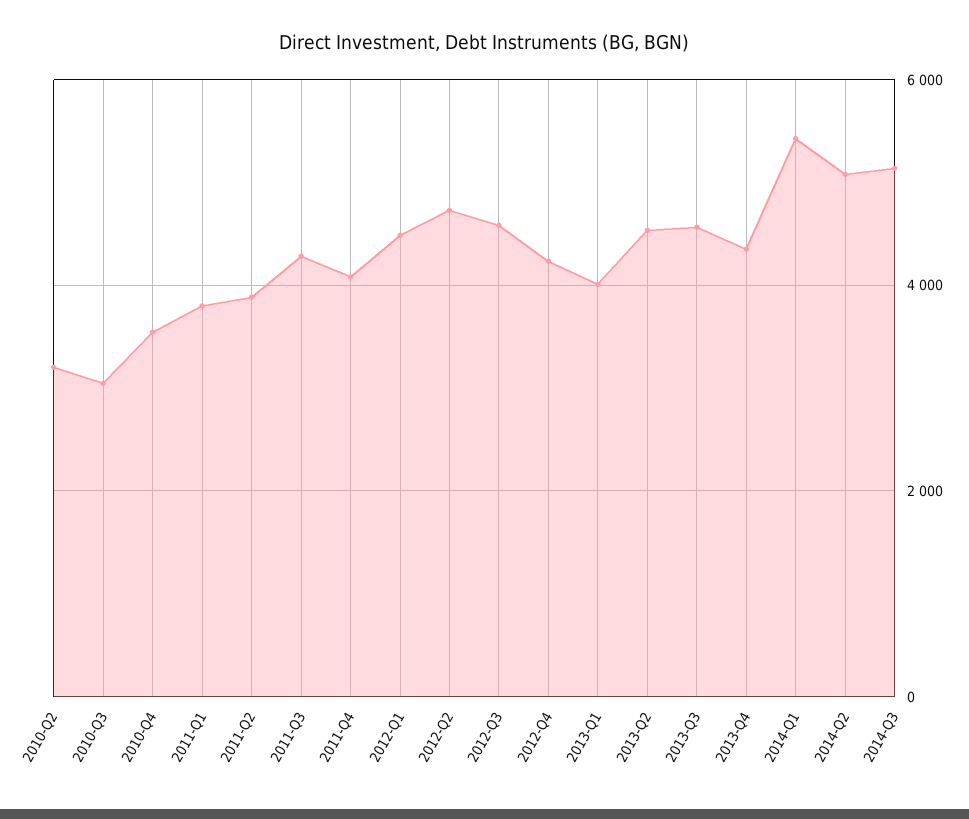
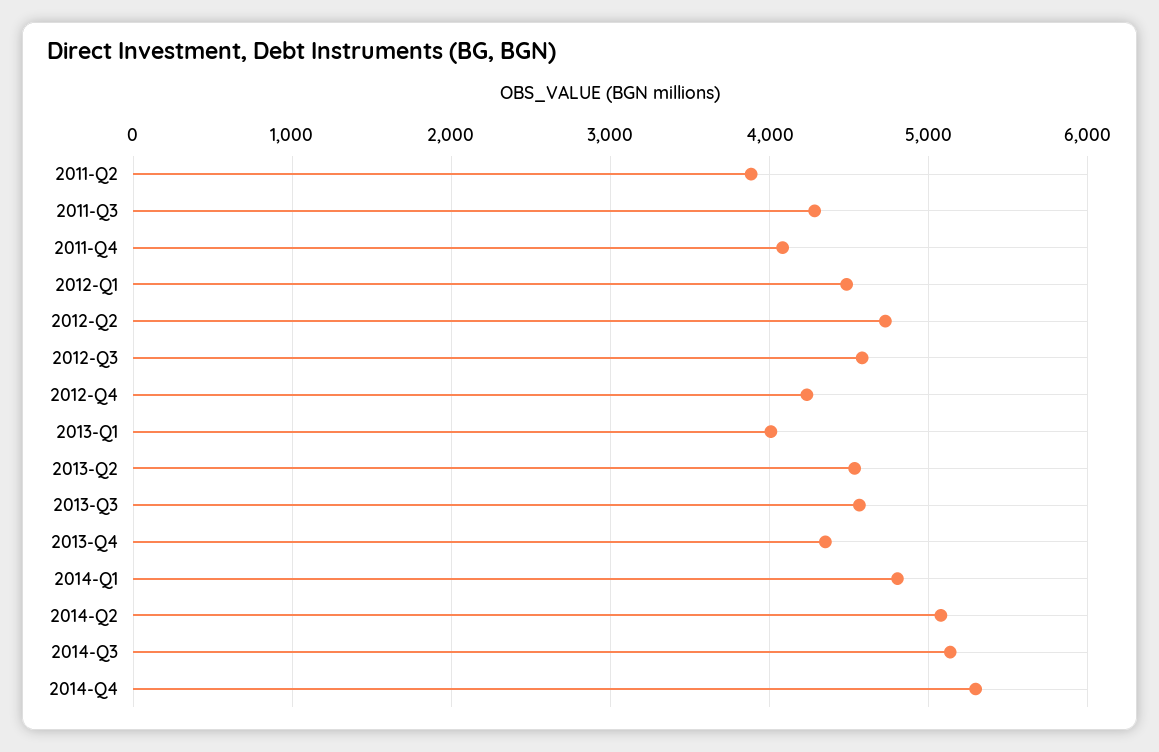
2010-Q2: 3200 -> none
2010-Q3: 3000 -> none
2010-Q4: 3600 -> none
2011-Q1: 3800 -> none
2014-Q1: 5400 -> 4800
2014-Q4: none -> 5300

